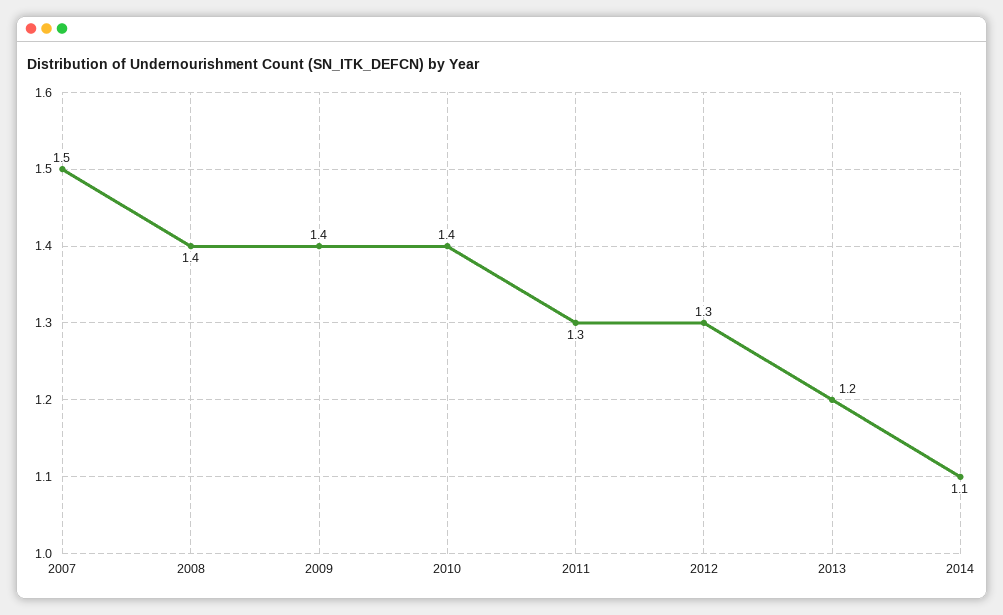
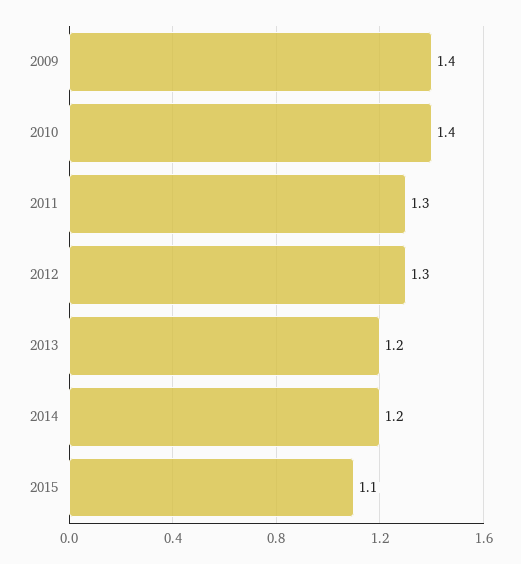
2007: 1.5 -> none
2008: 1.4 -> none
2014: 1.1 -> 1.2
2015: none -> 1.1

